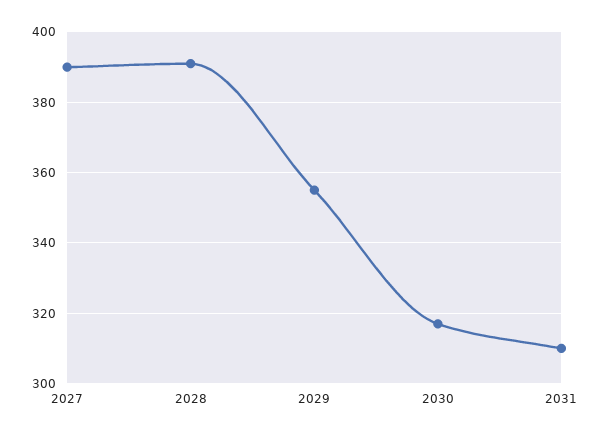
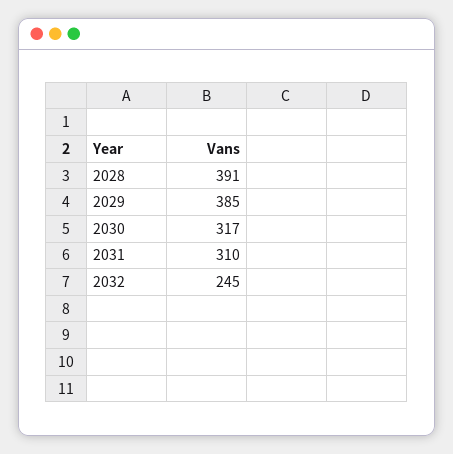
2027: 390 -> none
2029: 355 -> 385
2032: none -> 245

